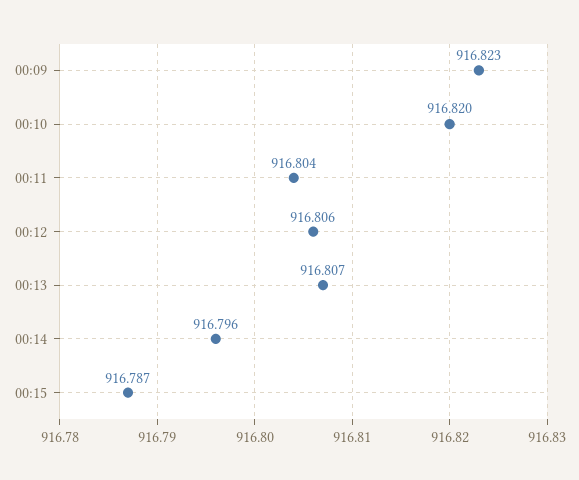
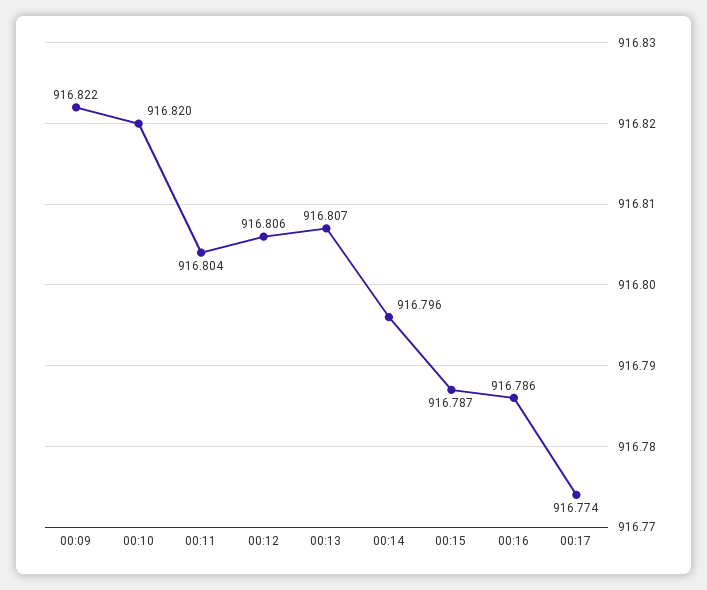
00:09: 916.823 -> 916.822
00:16: none -> 916.786
00:17: none -> 916.774

